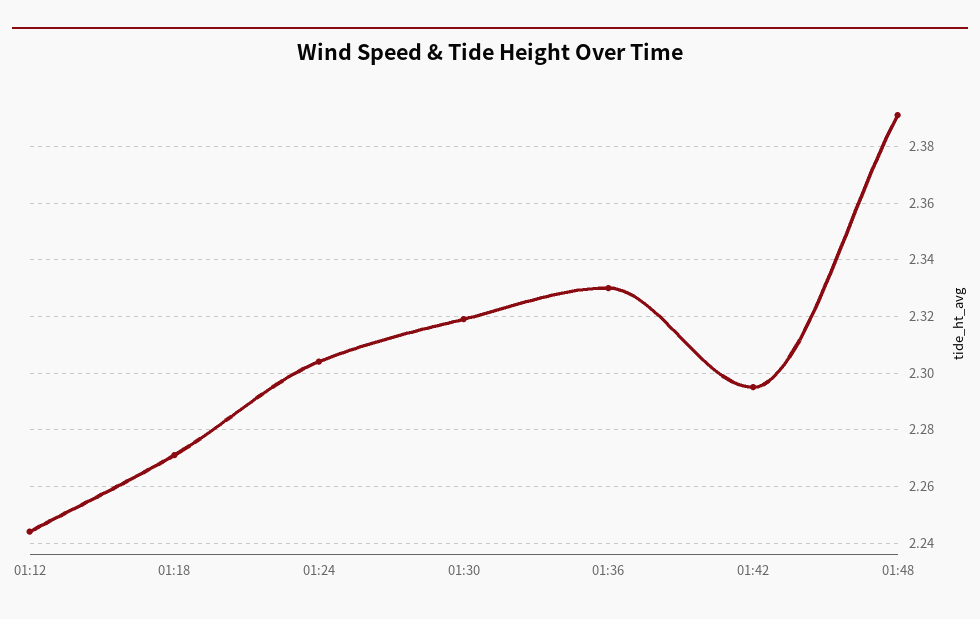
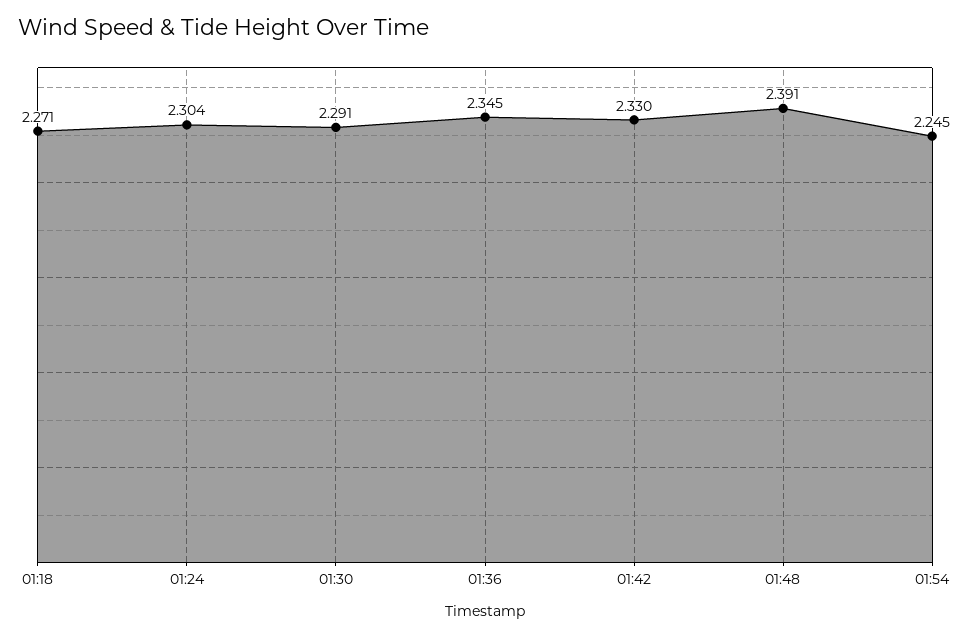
01:12: 2.245 -> none
01:30: 2.32 -> 2.291
01:36: 2.33 -> 2.345
01:42: 2.295 -> 2.33
01:54: none -> 2.245

